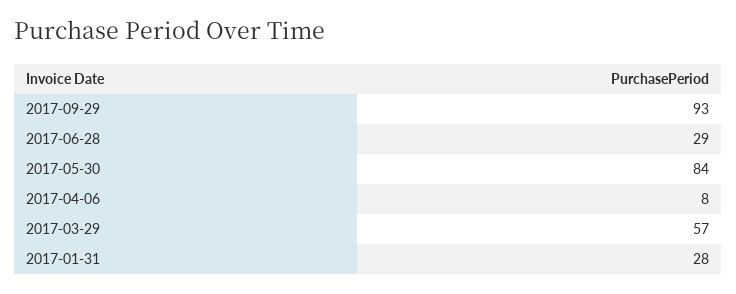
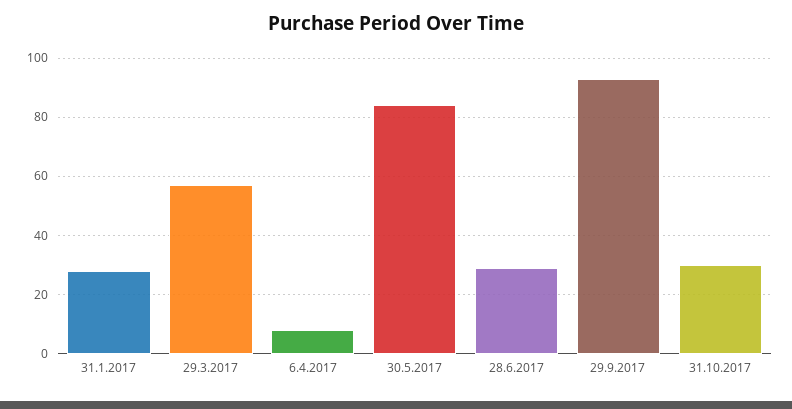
31.10.2017: none -> 30

